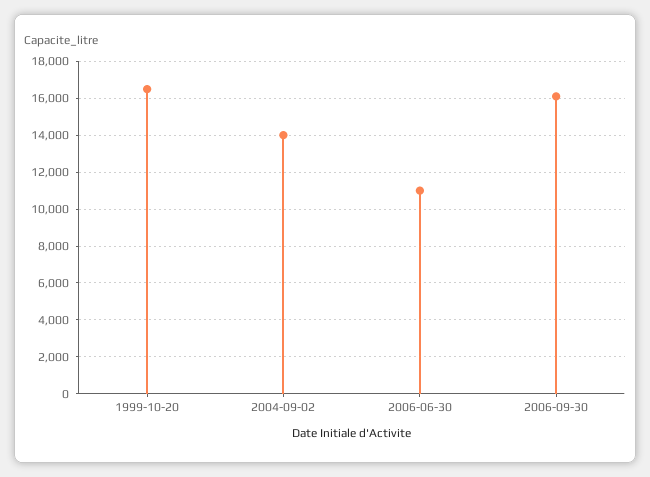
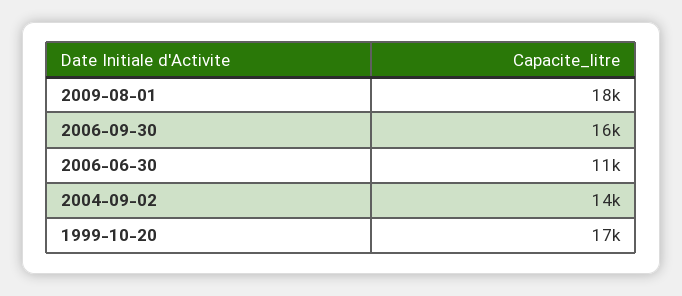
2009-08-01: none -> 18000

